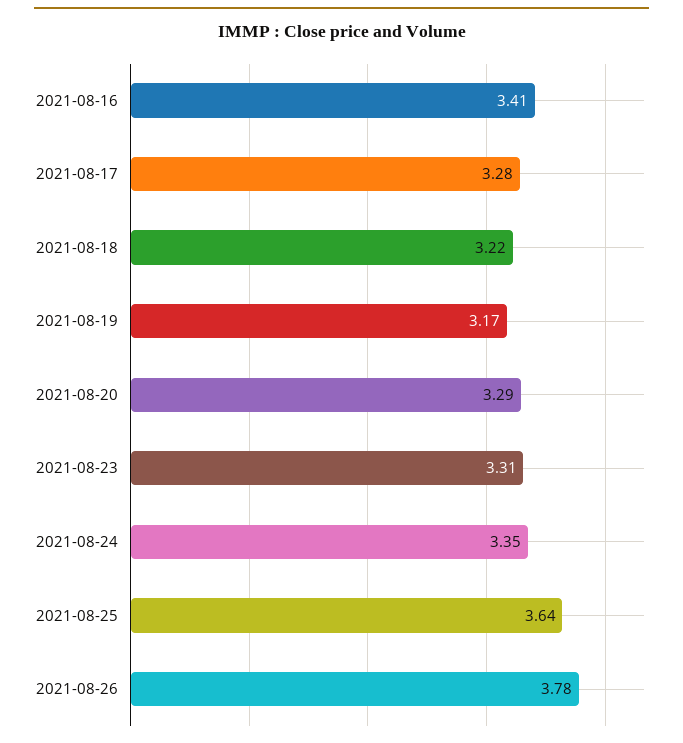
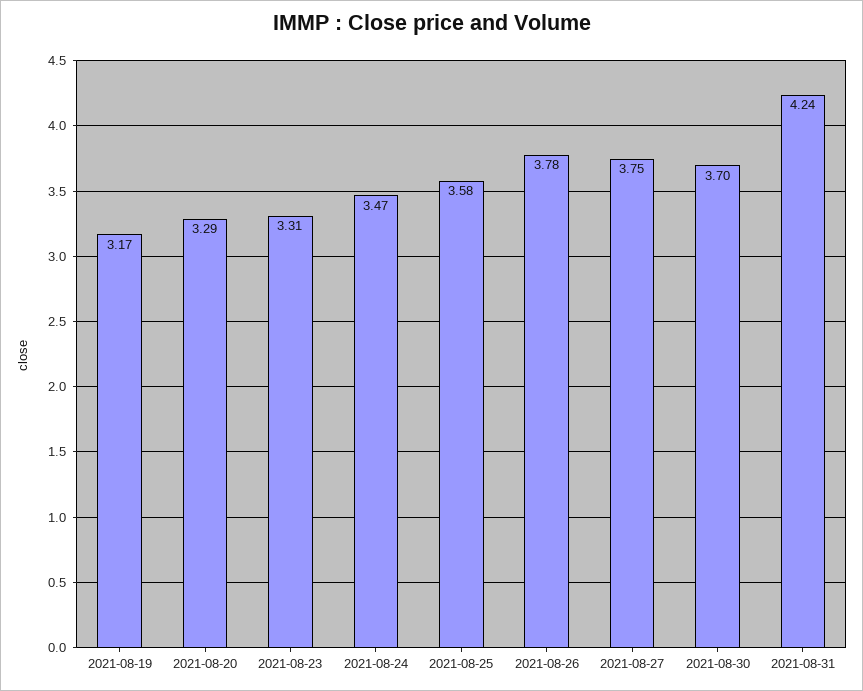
2021-08-16: 3.41 -> none
2021-08-17: 3.28 -> none
2021-08-18: 3.22 -> none
2021-08-24: 3.35 -> 3.47
2021-08-25: 3.64 -> 3.58
2021-08-27: none -> 3.75
2021-08-30: none -> 3.7
2021-08-31: none -> 4.24

